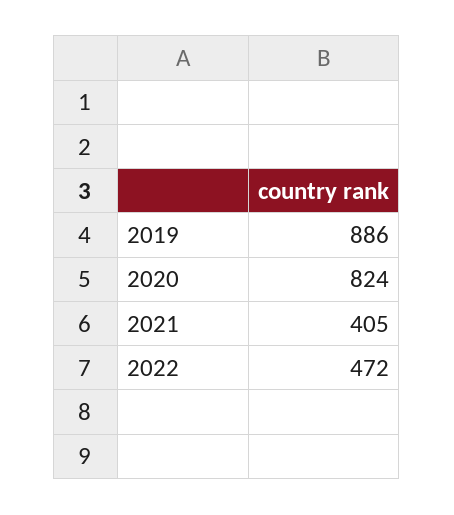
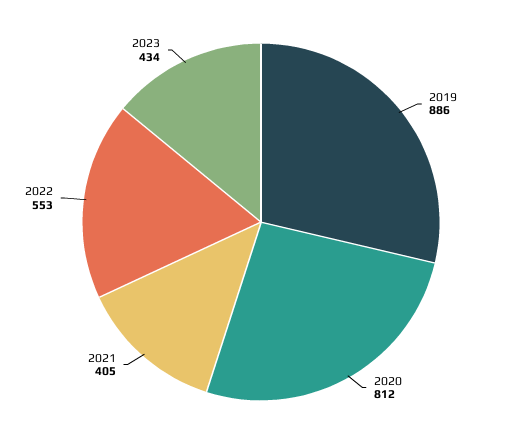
2020: 824 -> 812
2022: 472 -> 553
2023: none -> 434

